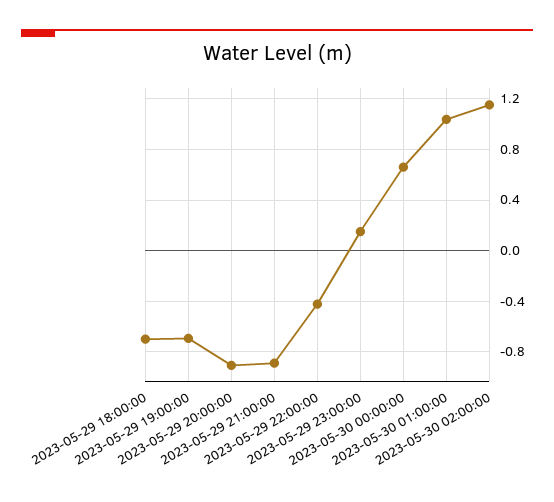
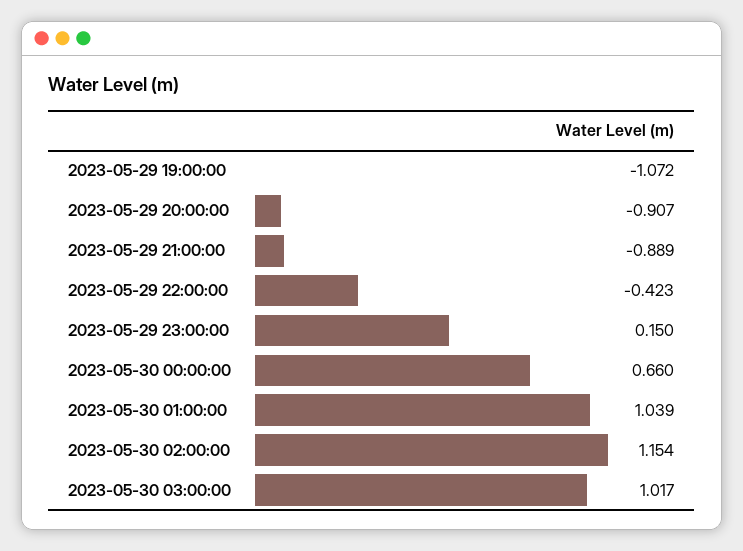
2023-05-29 18:00:00: -0.7 -> none
2023-05-29 19:00:00: -0.7 -> -1.072
2023-05-30 03:00:00: none -> 1.017

